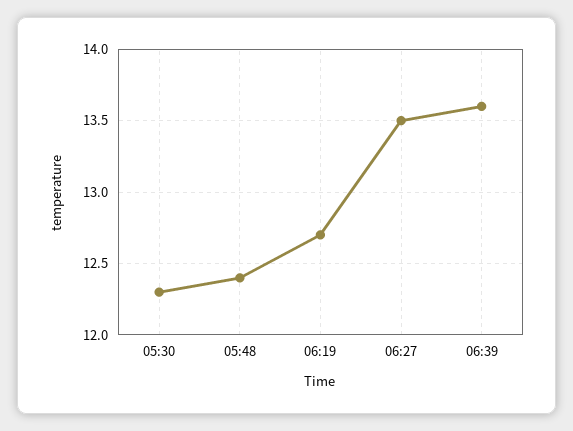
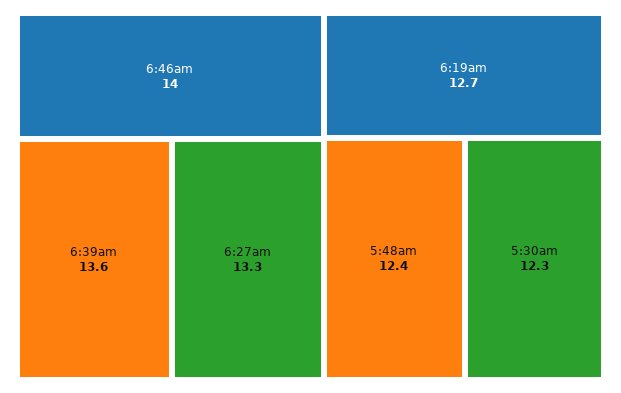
06:27: 13.5 -> 13.3
6:46am: none -> 14

